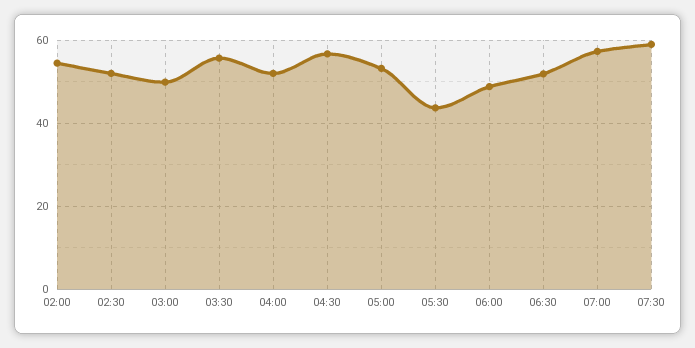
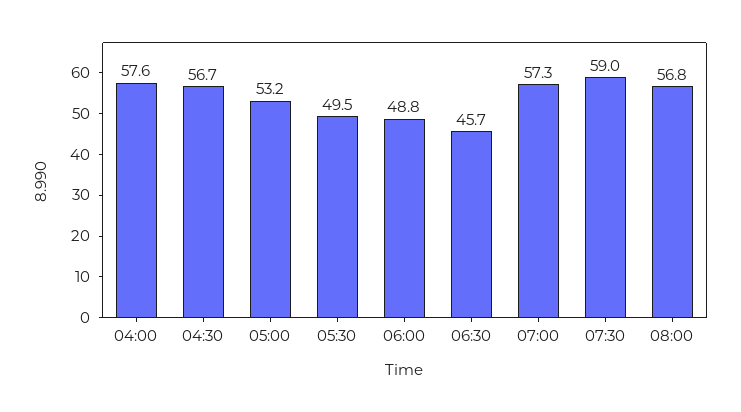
02:00: 54 -> none
02:30: 52 -> none
03:00: 50 -> none
03:30: 56 -> none
04:00: 52 -> 57.6
05:30: 44 -> 49.5
06:30: 52 -> 45.7
08:00: none -> 56.8

